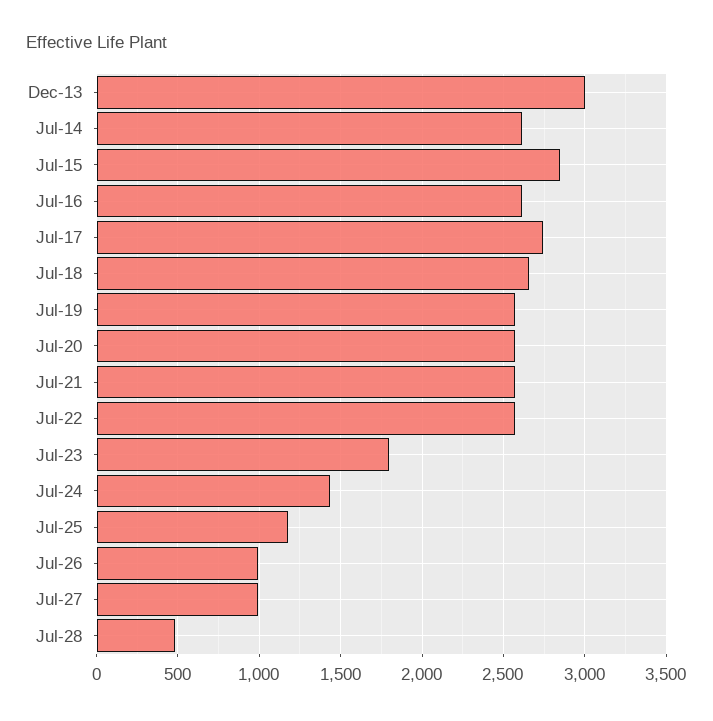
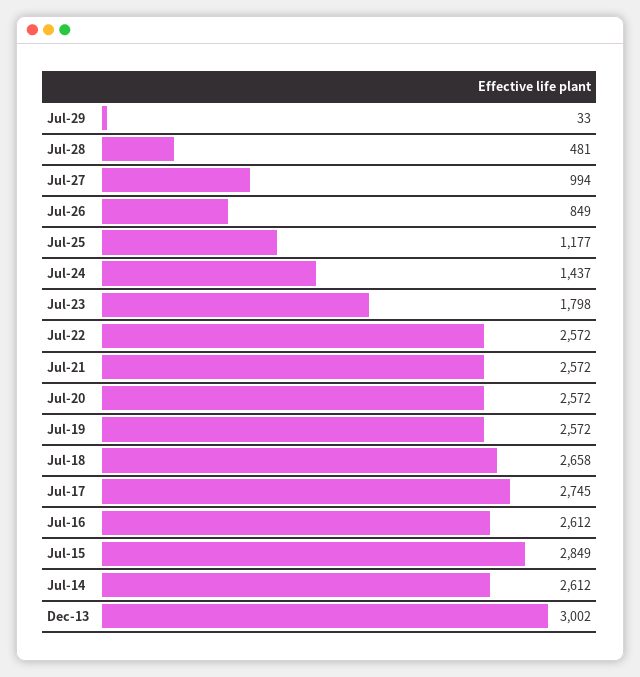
Jul-26: 1000 -> 849
Jul-29: none -> 33

